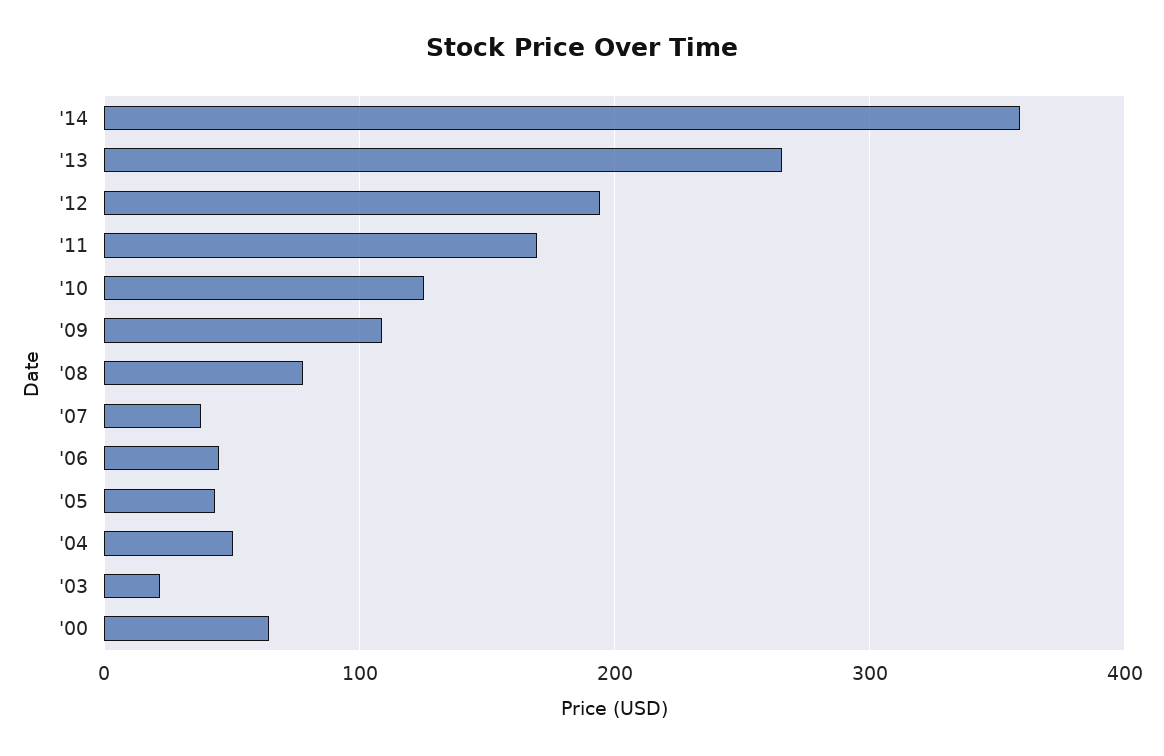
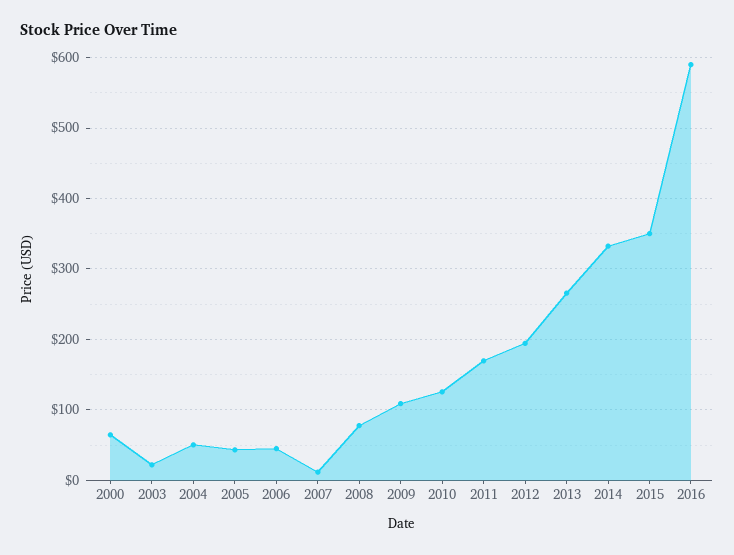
'14: 360 -> 330
'07: 40 -> 10
2015: none -> 350
2016: none -> 590

